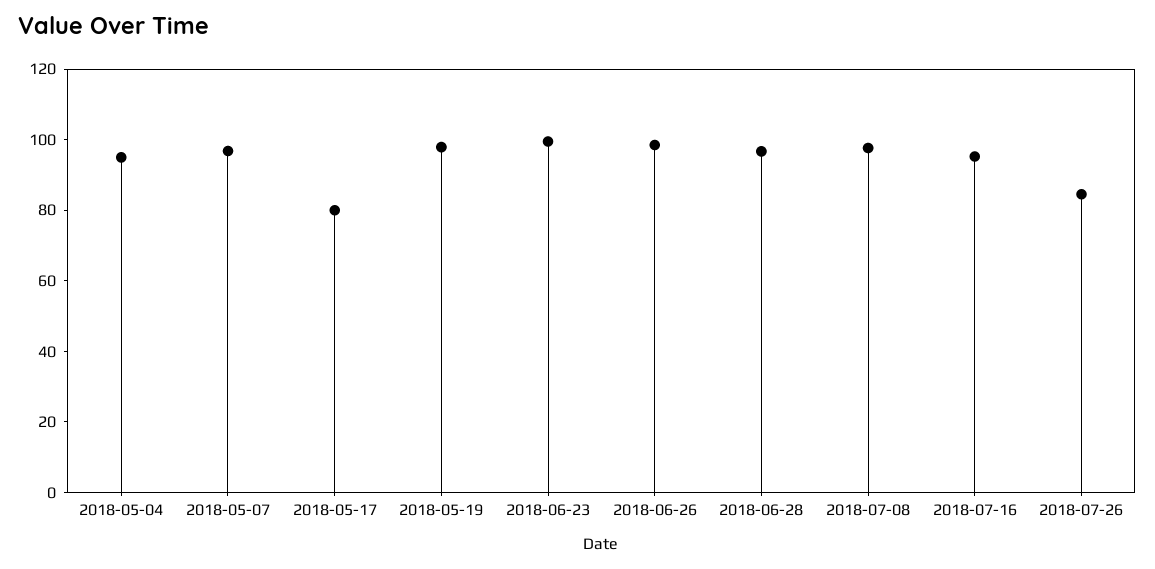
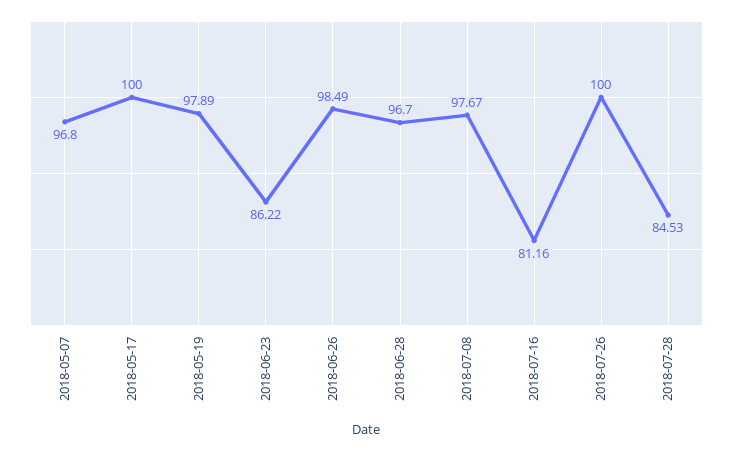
2018-05-04: 95 -> none
2018-05-17: 80 -> 100
2018-06-23: 100 -> 86.22
2018-07-16: 95 -> 81.16
2018-07-26: 85 -> 100
2018-07-28: none -> 84.53

